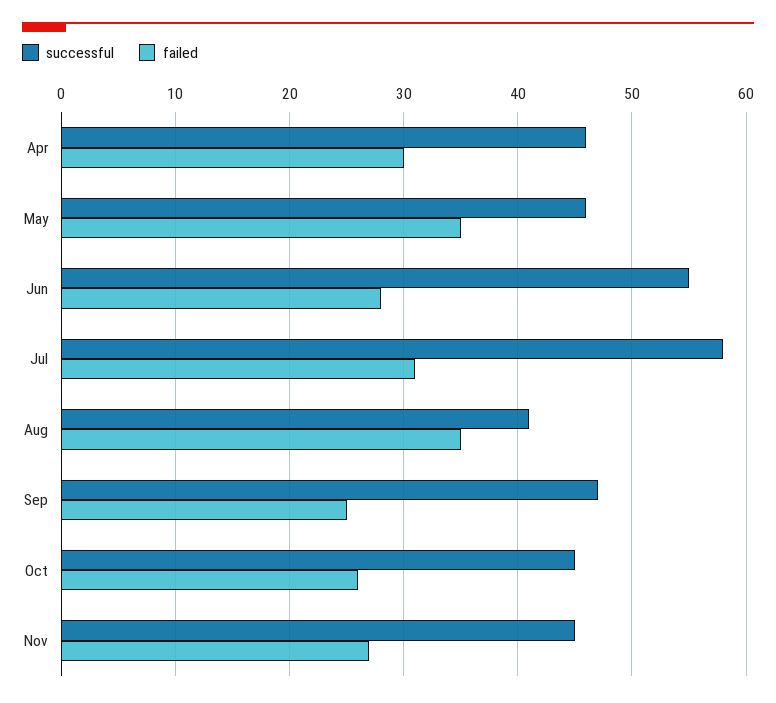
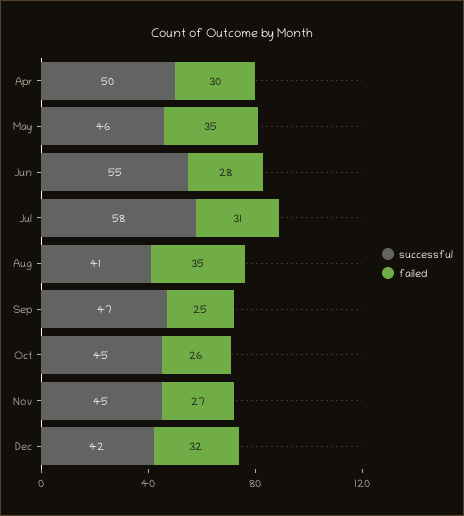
successful, Apr: 46 -> 50
successful, Dec: none -> 42
failed, Dec: none -> 32

